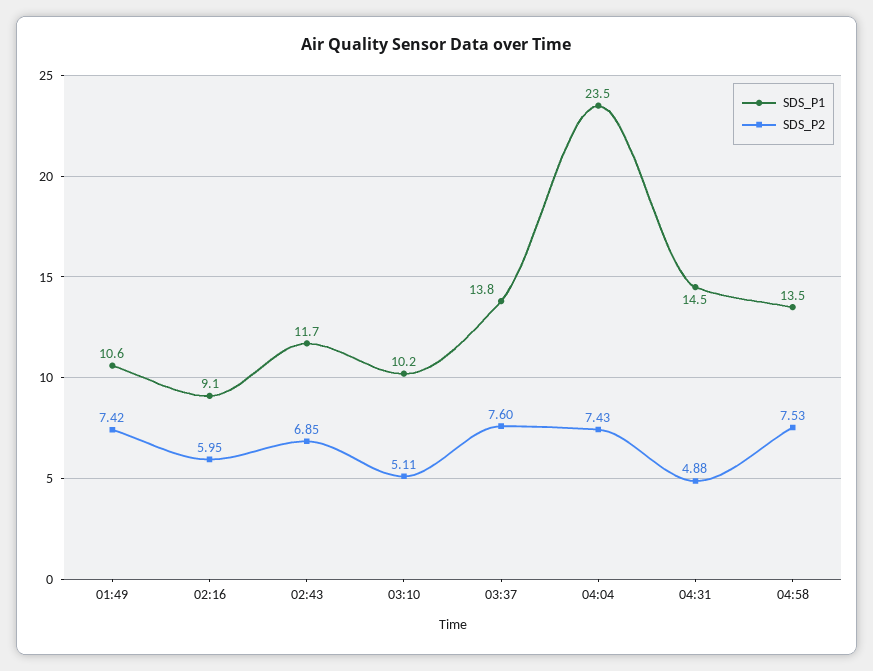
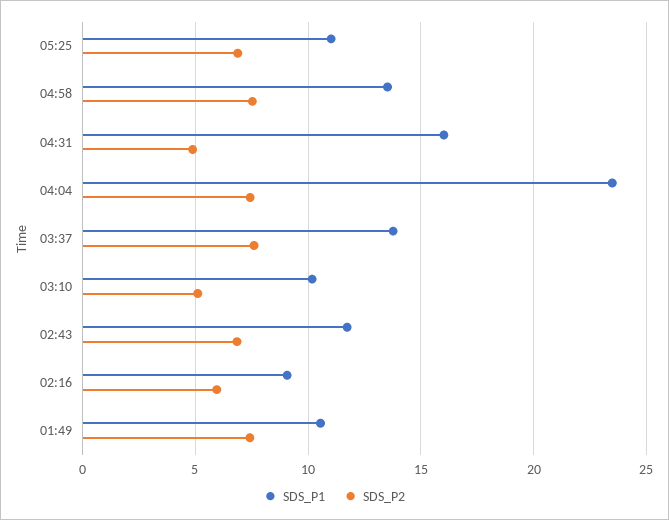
SDS_P1, 04:31: 14.5 -> 16
SDS_P1, 05:25: none -> 11
SDS_P2, 05:25: none -> 7

